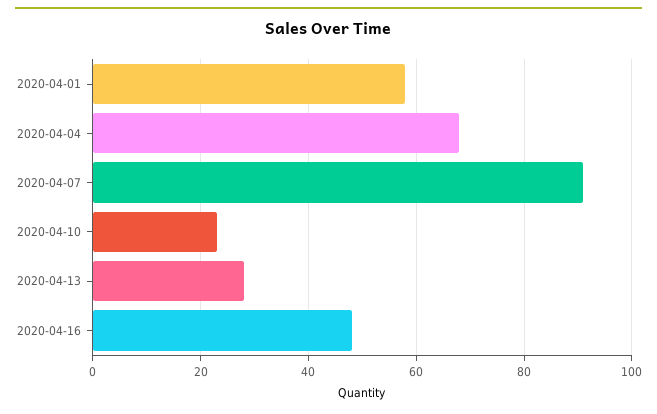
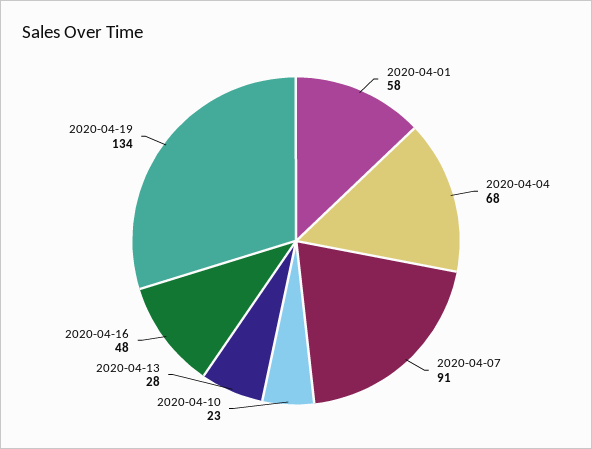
2020-04-19: none -> 134

